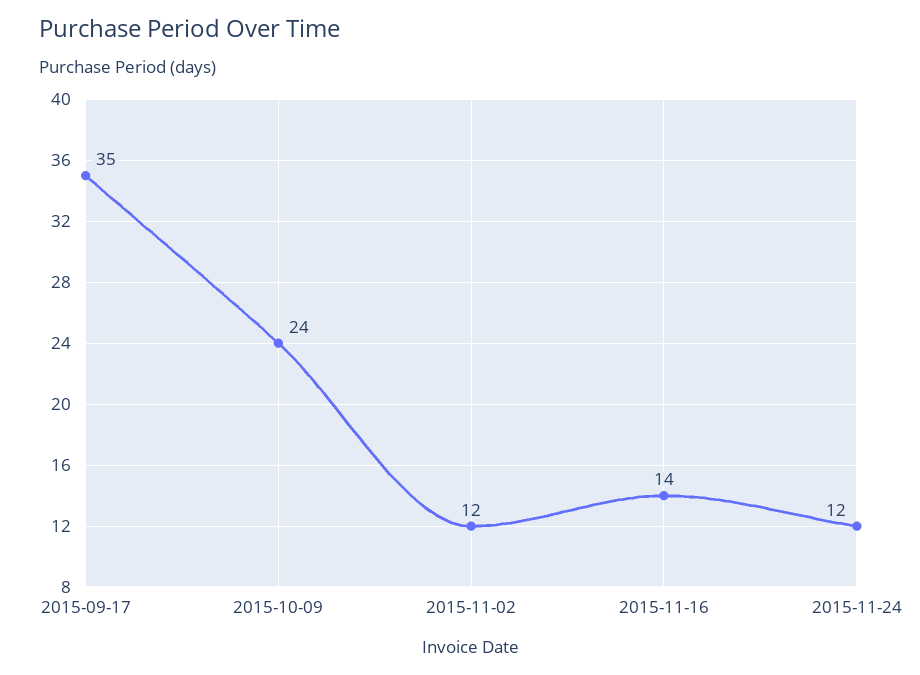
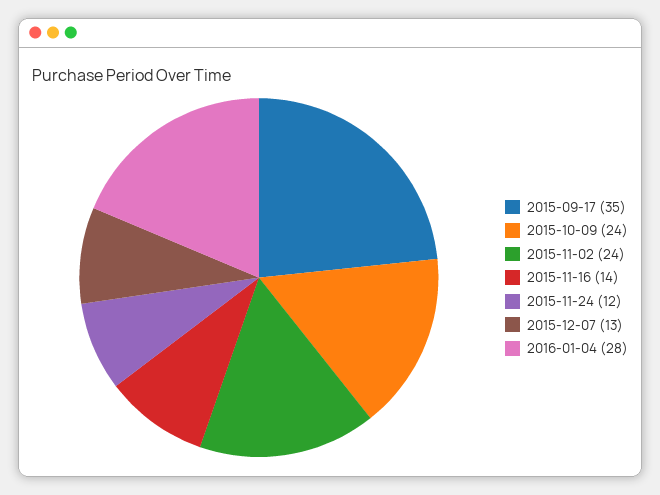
2015-11-02: 12 -> 24
2015-12-07: none -> 13
2016-01-04: none -> 28

